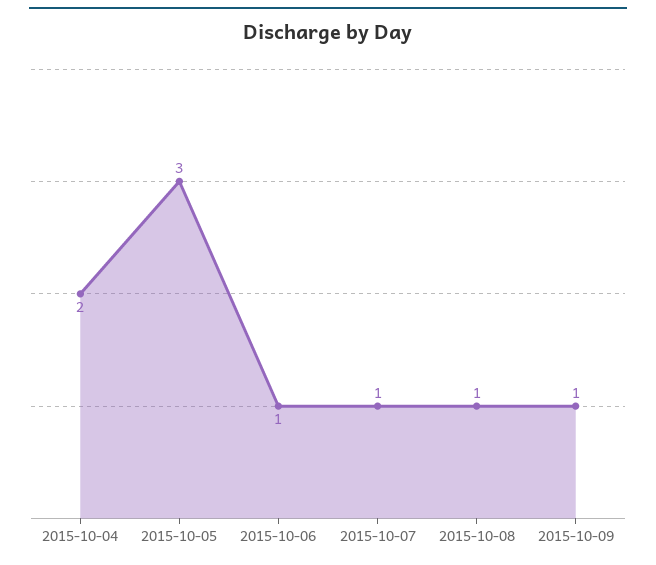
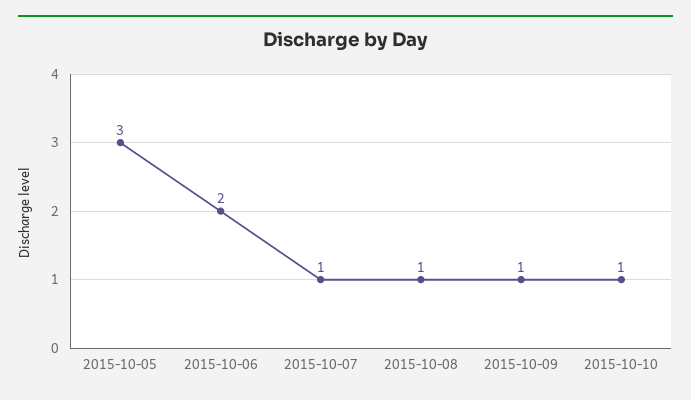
2015-10-04: 2 -> none
2015-10-06: 1 -> 2
2015-10-10: none -> 1

